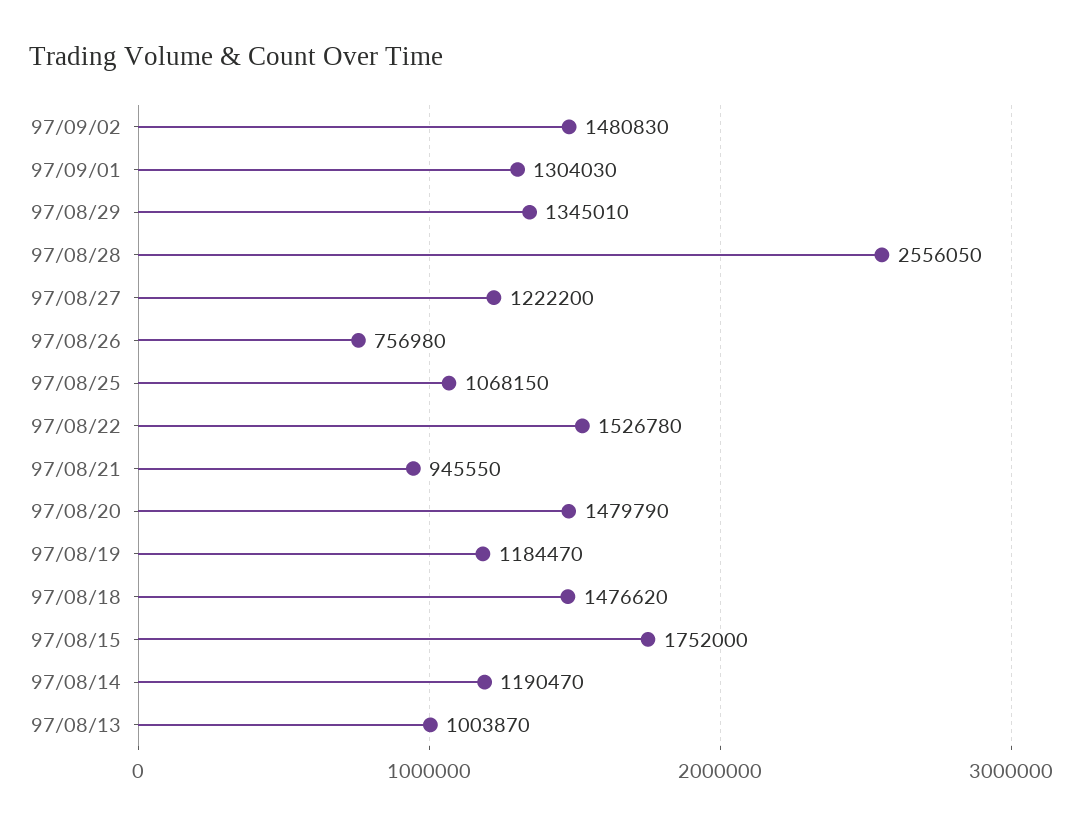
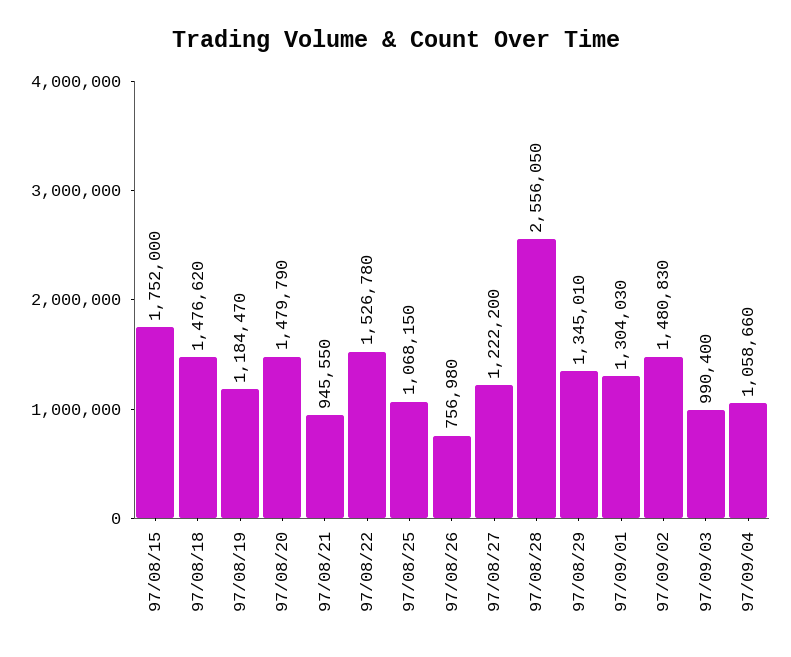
97/08/14: 1190470 -> none
97/08/13: 1003870 -> none
97/09/03: none -> 990400
97/09/04: none -> 1058660

